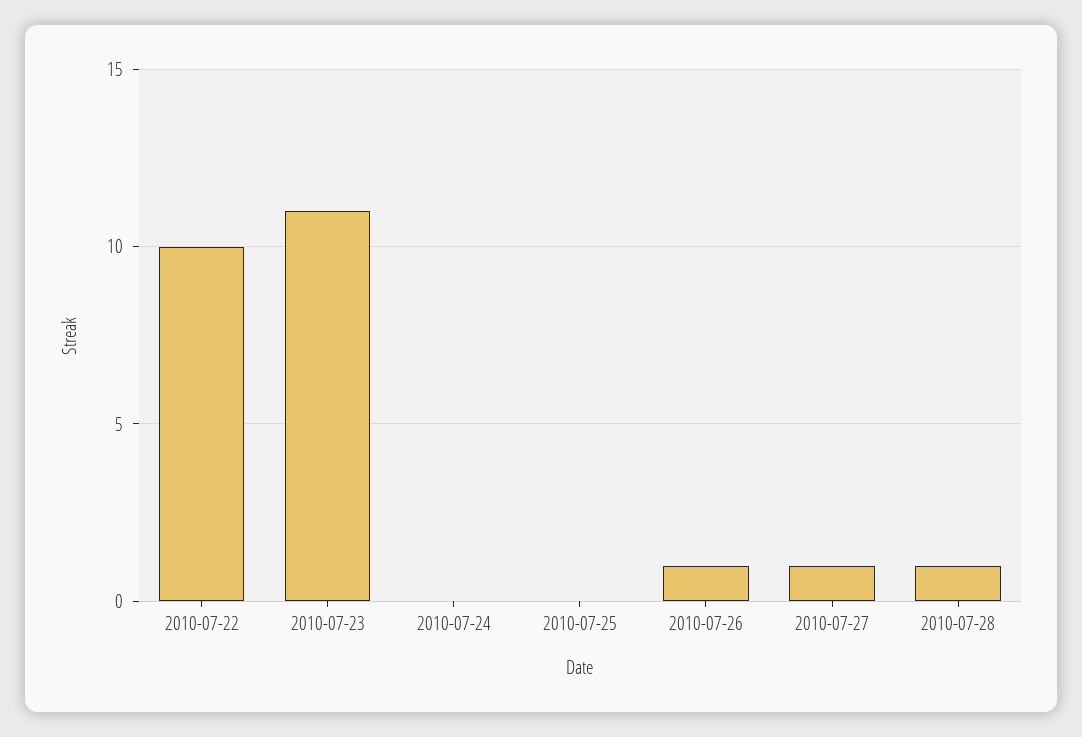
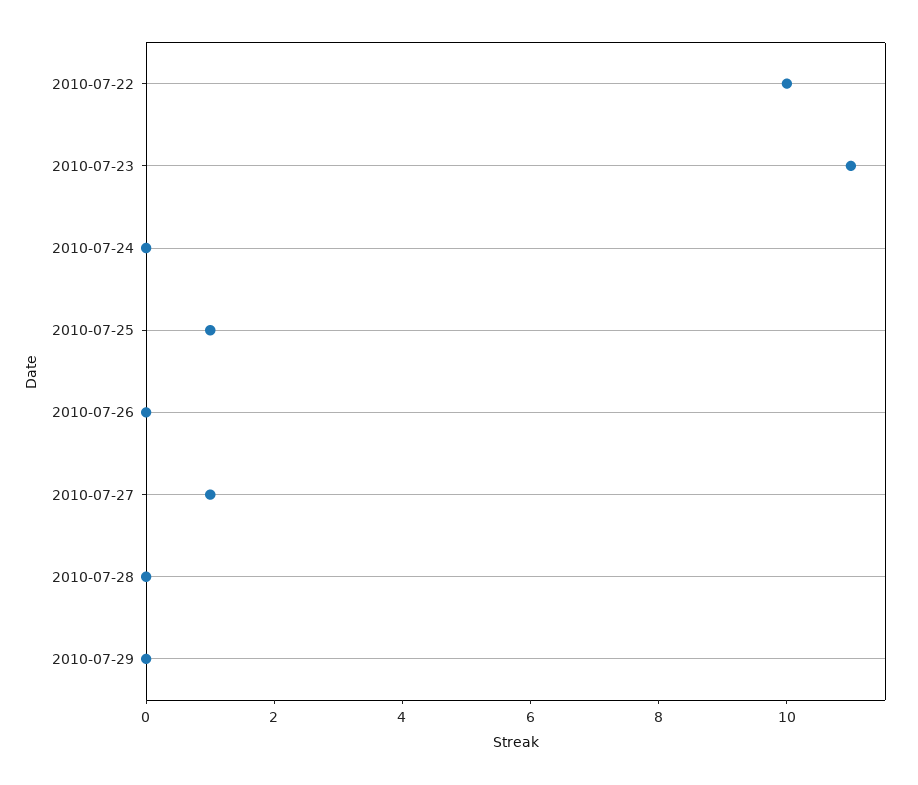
2010-07-25: 0 -> 1
2010-07-26: 1 -> 0
2010-07-28: 1 -> 0
2010-07-29: none -> 0

